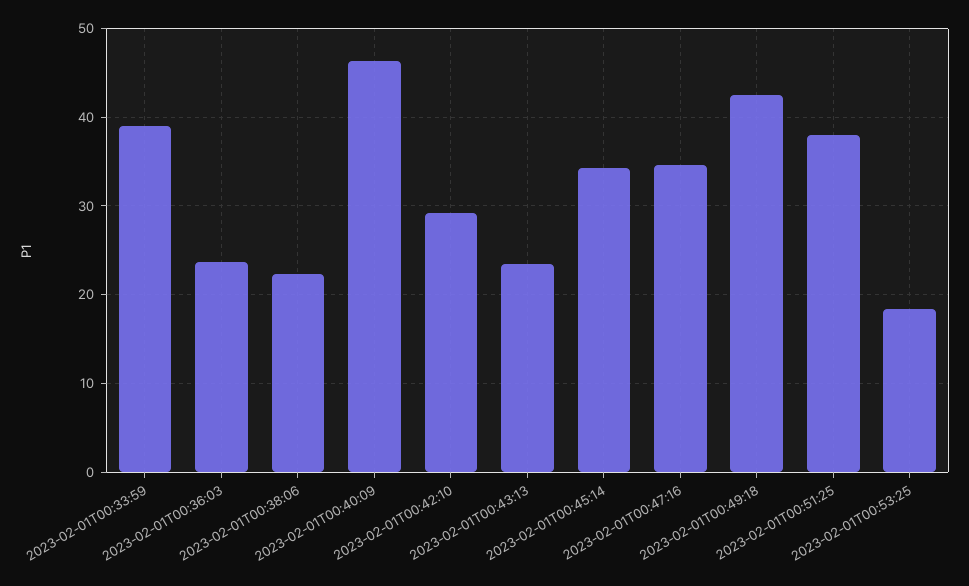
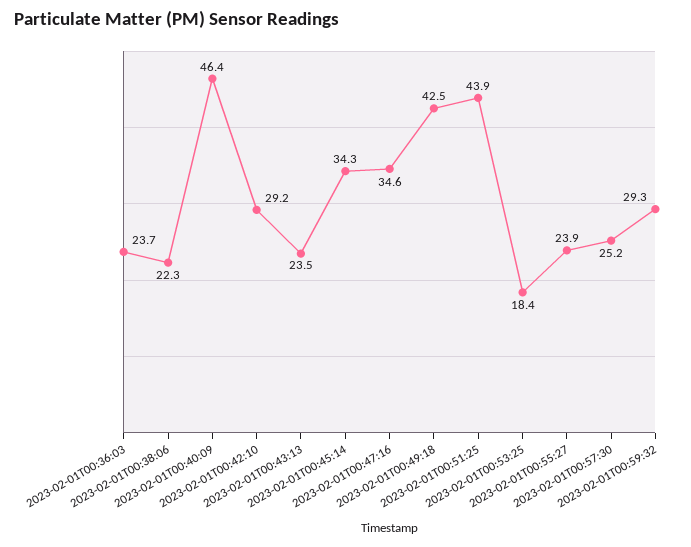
2023-02-01T00:33:59: 39 -> none
2023-02-01T00:51:25: 38 -> 43.9
2023-02-01T00:55:27: none -> 23.9
2023-02-01T00:57:30: none -> 25.2
2023-02-01T00:59:32: none -> 29.3

